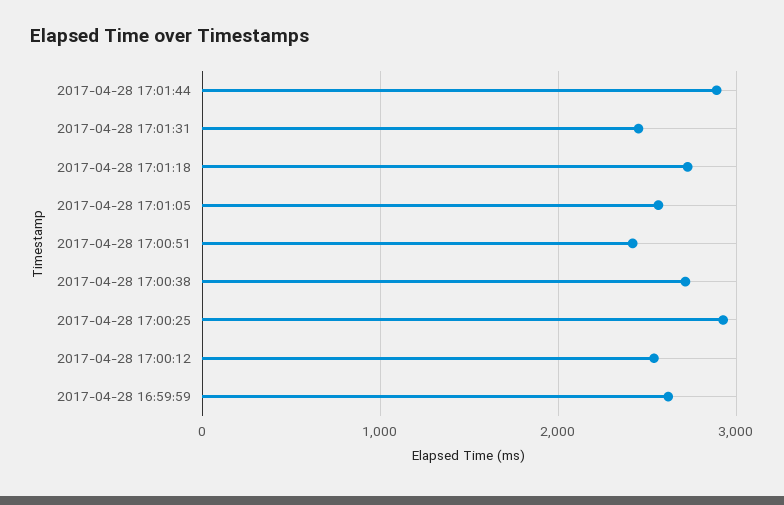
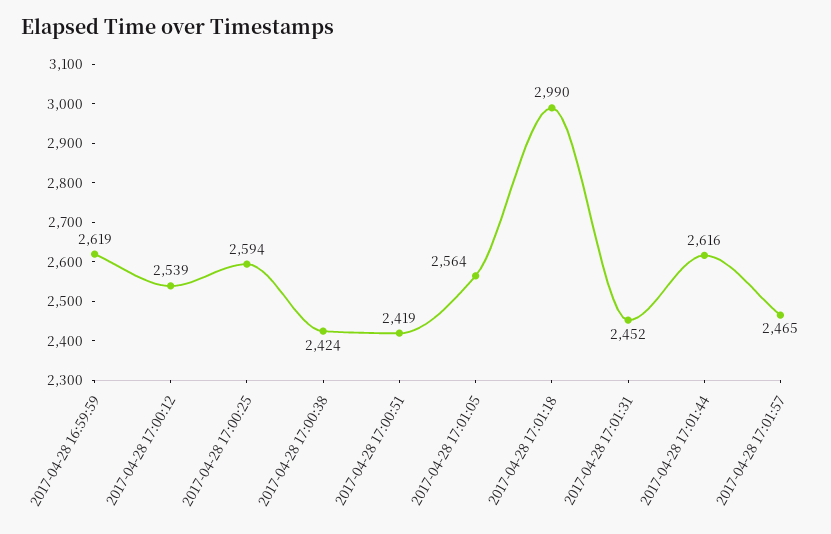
2017-04-28 17:01:44: 2900 -> 2616
2017-04-28 17:01:18: 2700 -> 2990
2017-04-28 17:00:38: 2700 -> 2424
2017-04-28 17:00:25: 2900 -> 2594
2017-04-28 17:01:57: none -> 2465

